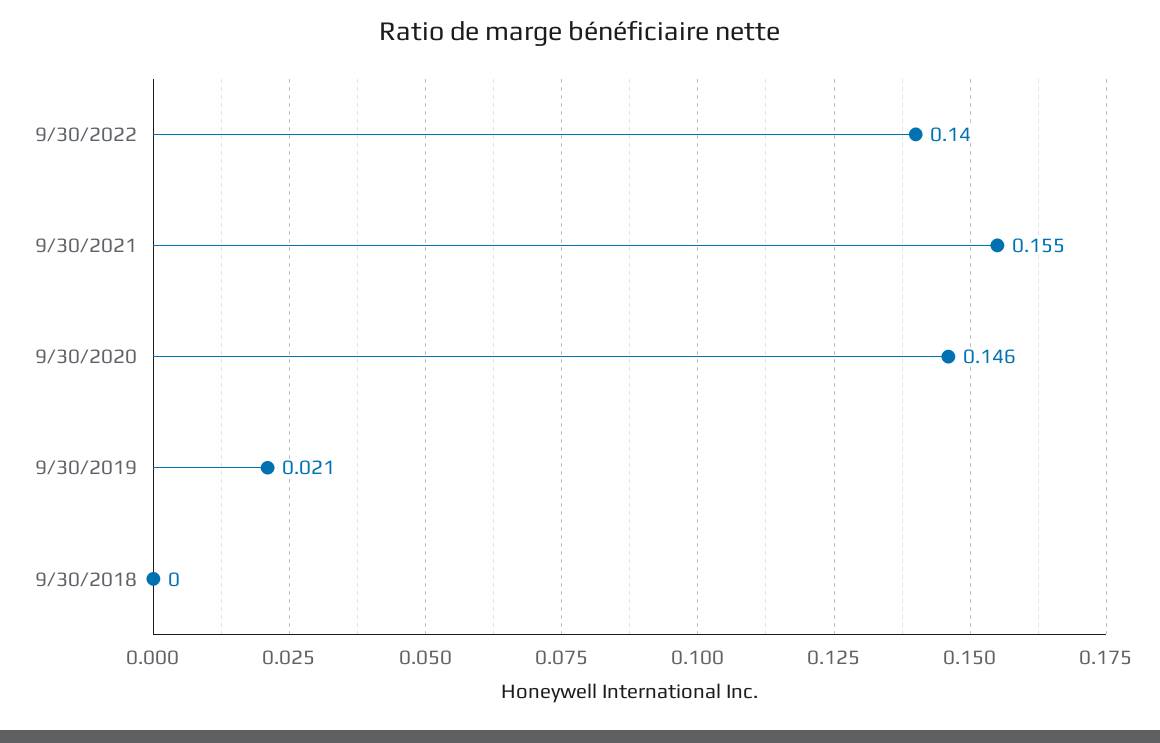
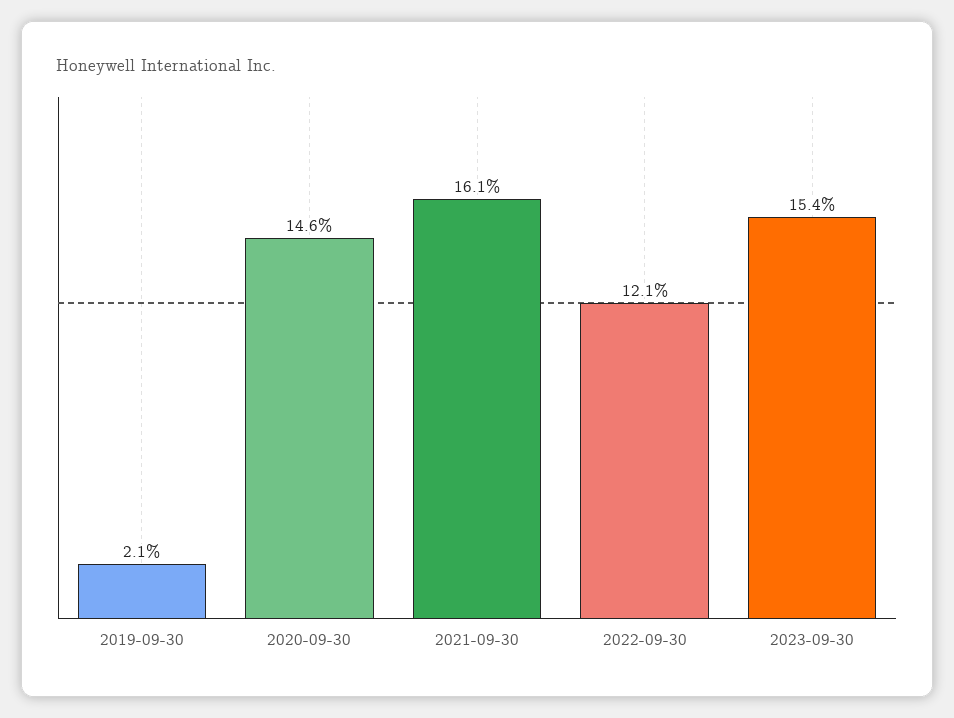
9/30/2022: 0.14 -> 0.121
9/30/2021: 0.155 -> 0.161
9/30/2018: 0 -> none
2023-09-30: none -> 0.154

